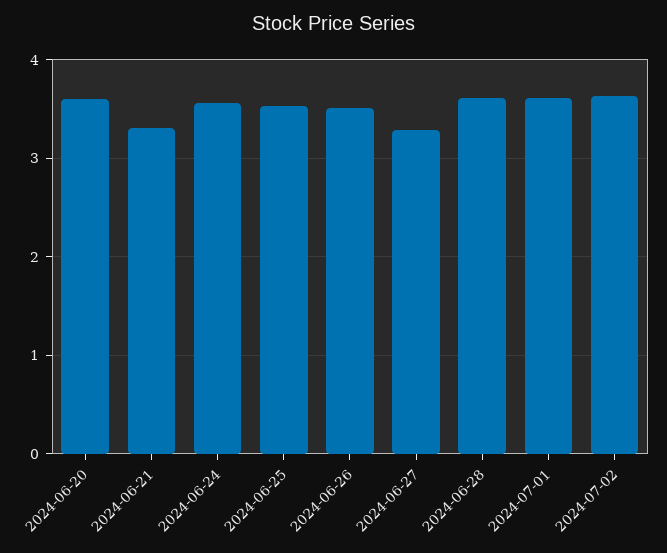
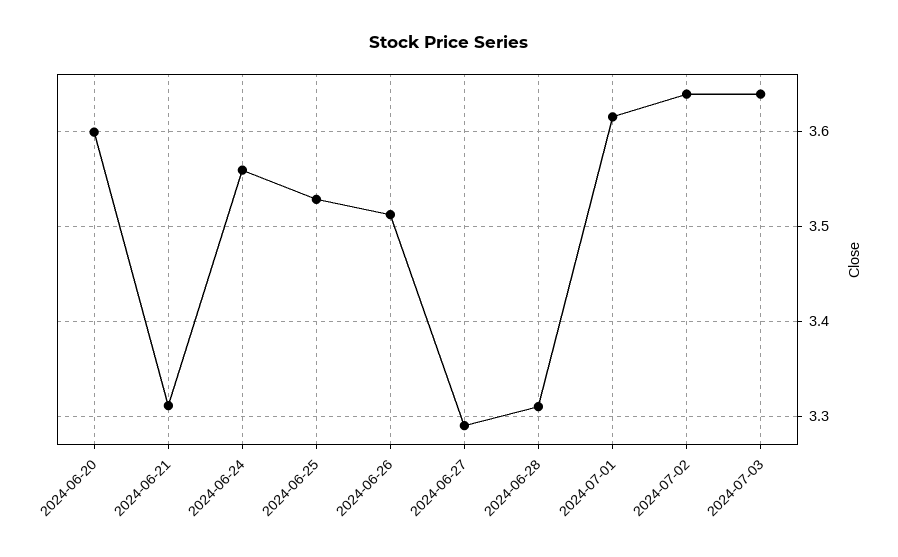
2024-06-28: 3.6 -> 3.31
2024-07-03: none -> 3.64

